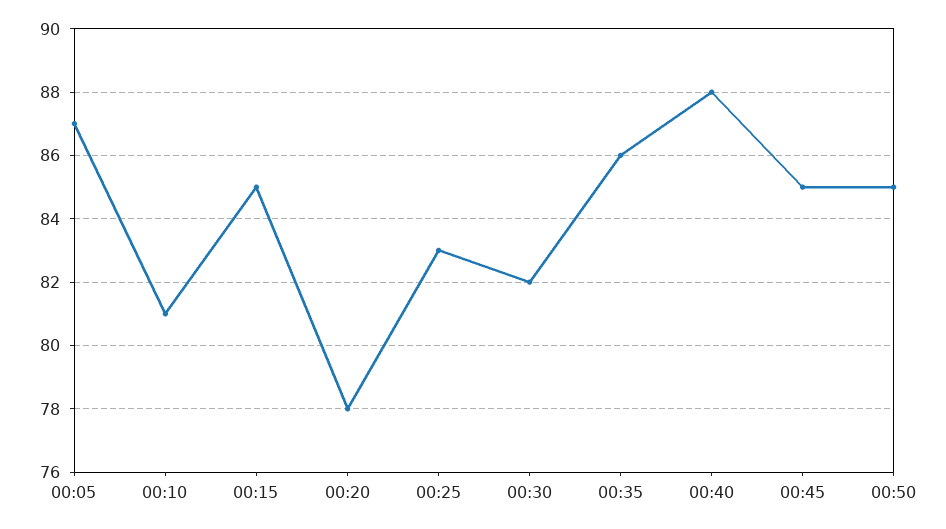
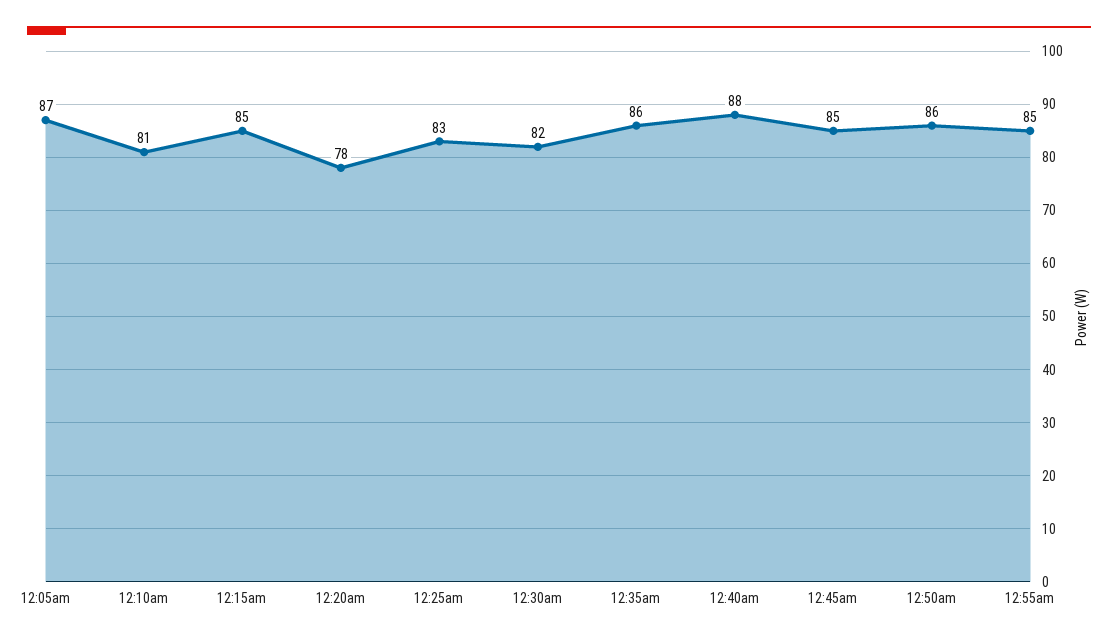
00:50: 85 -> 86
12:55am: none -> 85

